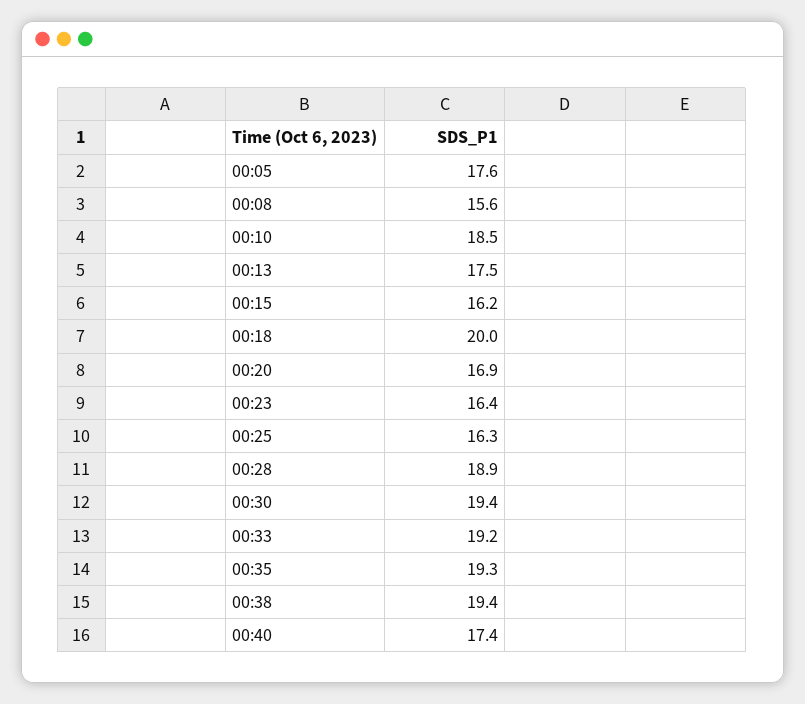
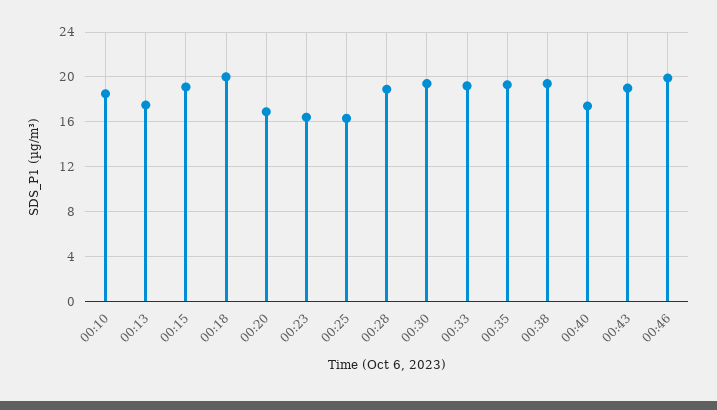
00:05: 17.6 -> none
00:08: 15.6 -> none
00:15: 16.2 -> 19
00:43: none -> 19
00:46: none -> 20

